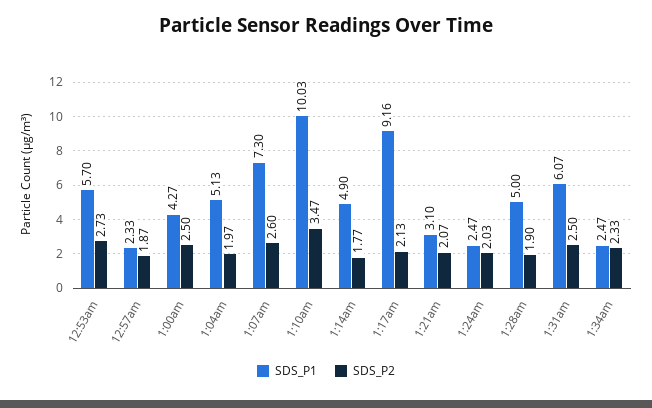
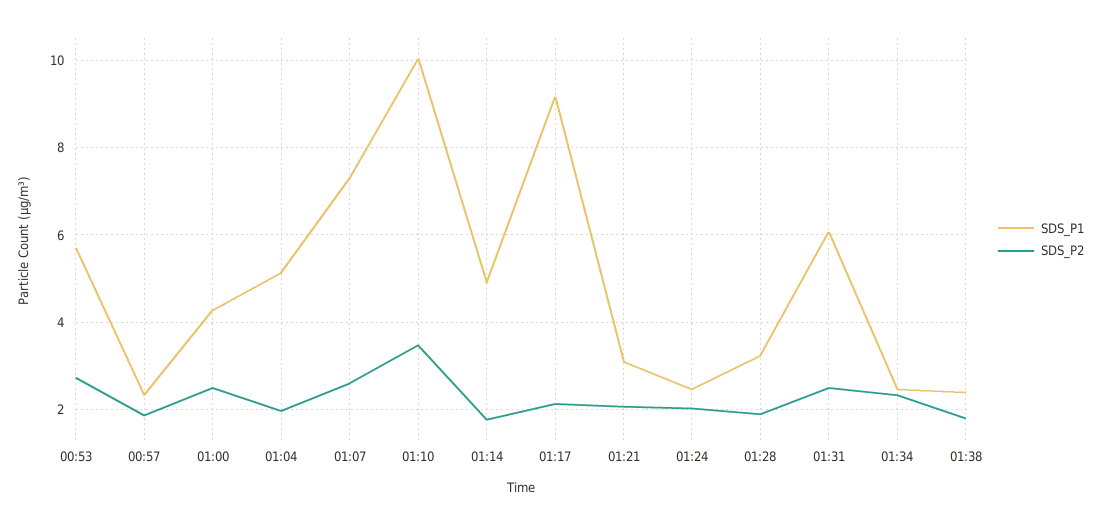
SDS_P1, 1:28am: 5 -> 3.2
SDS_P1, 01:38: none -> 2.4
SDS_P2, 01:38: none -> 1.8

